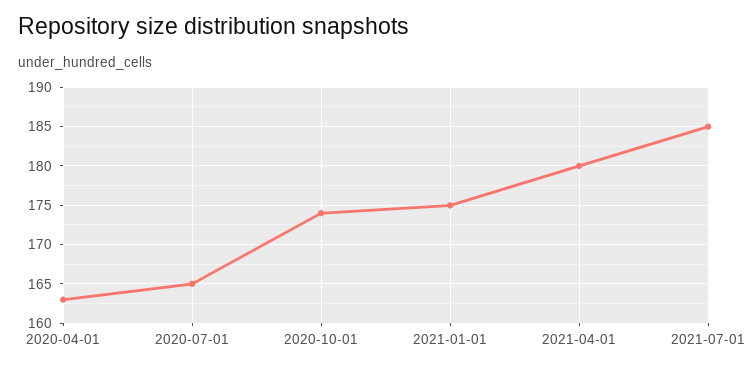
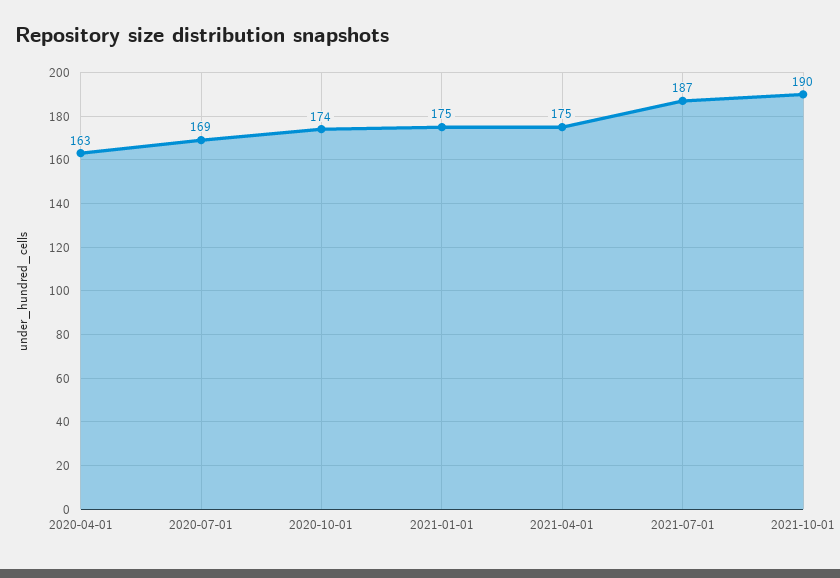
2020-07-01: 165 -> 169
2021-04-01: 180 -> 175
2021-07-01: 185 -> 187
2021-10-01: none -> 190

